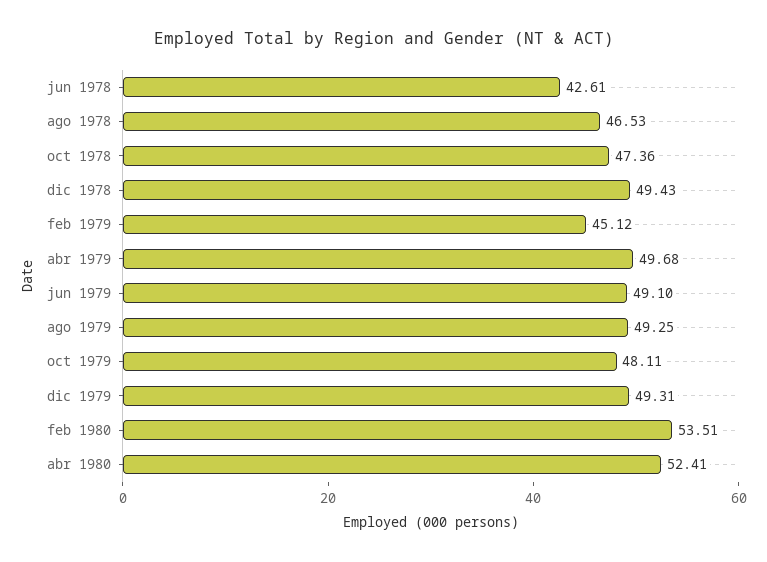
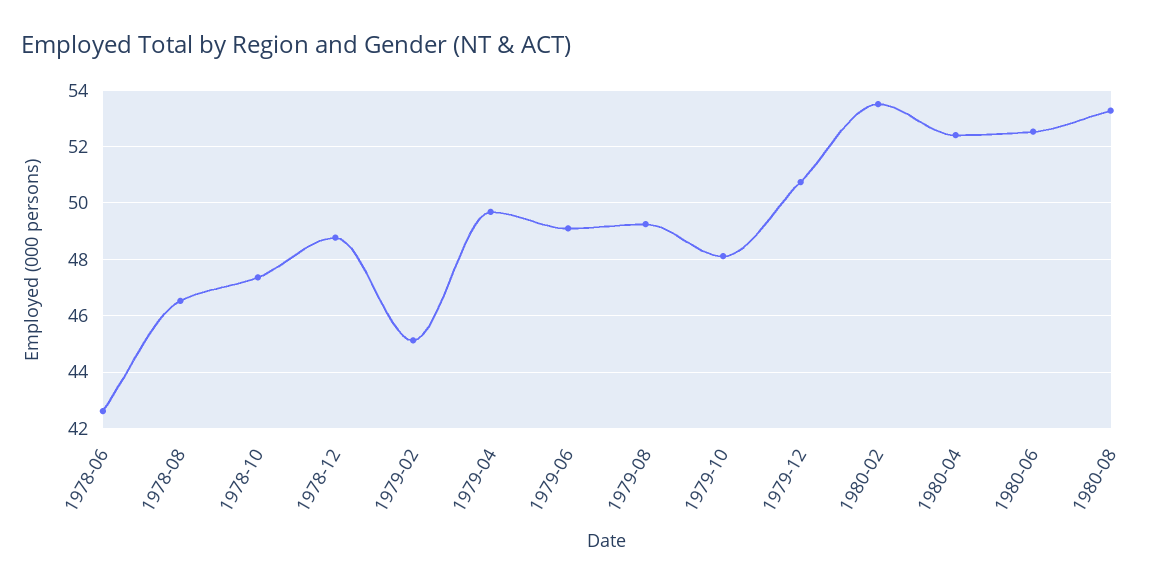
dic 1978: 49.43 -> 48.75
dic 1979: 49.31 -> 50.75
1980-06: none -> 52.5
1980-08: none -> 53.25

